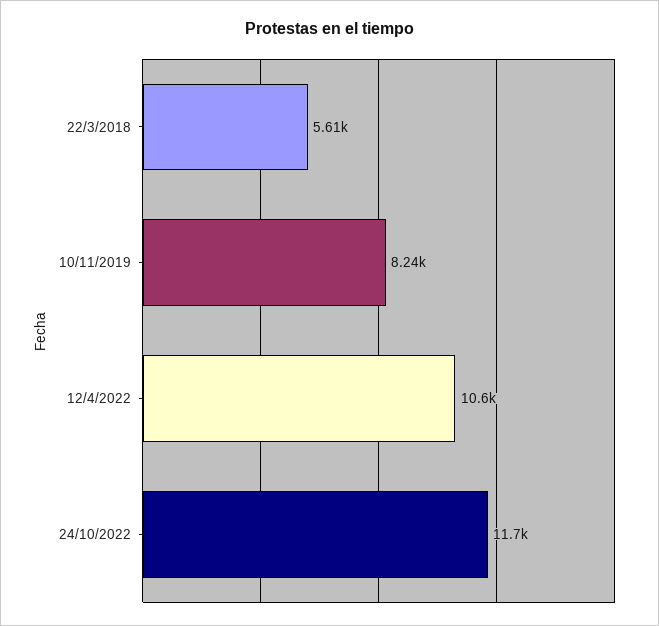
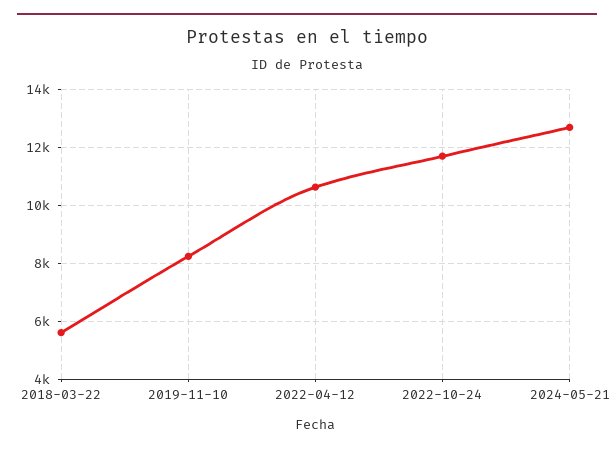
2024-05-21: none -> 12750

